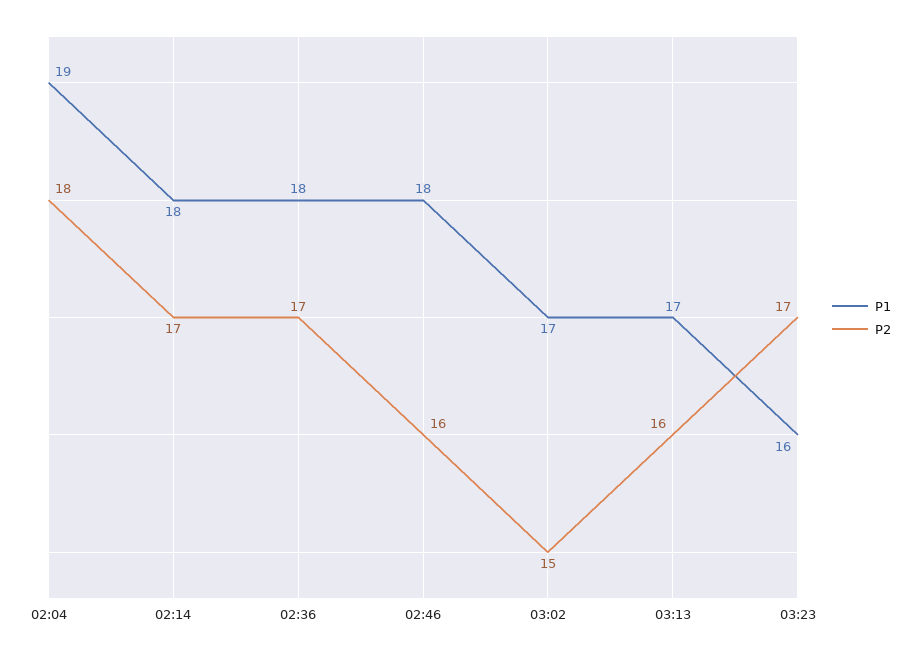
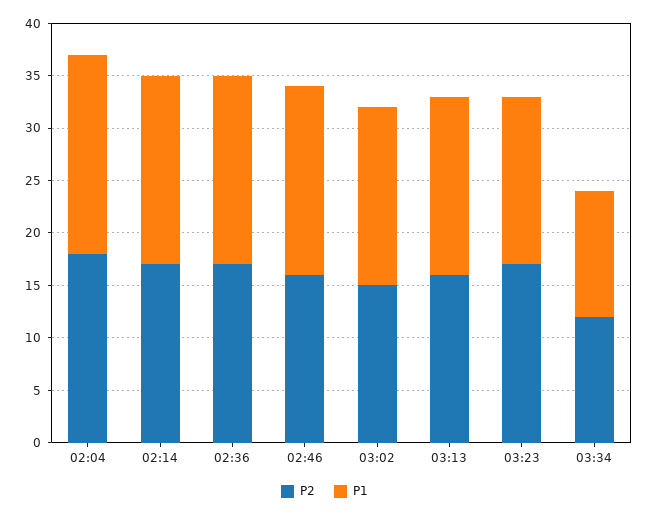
P2, 03:34: none -> 12
P1, 03:34: none -> 12

